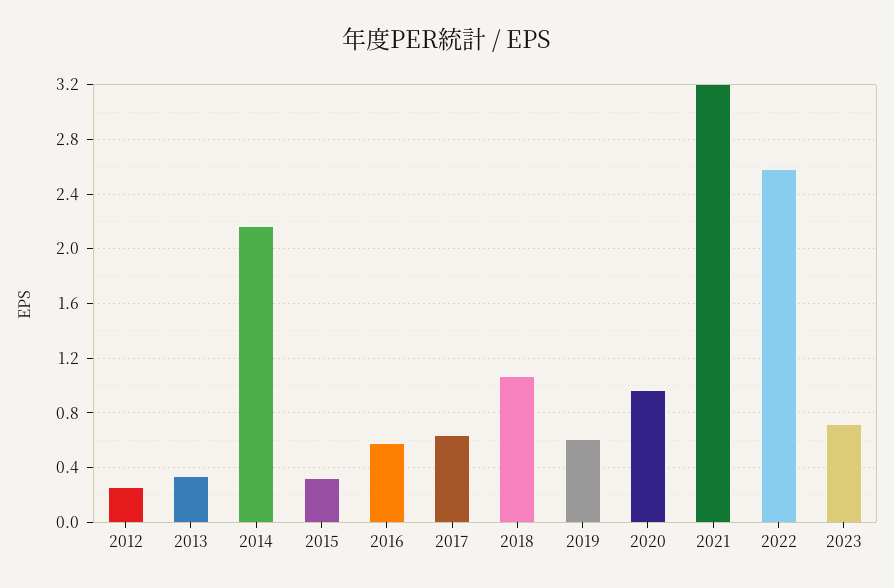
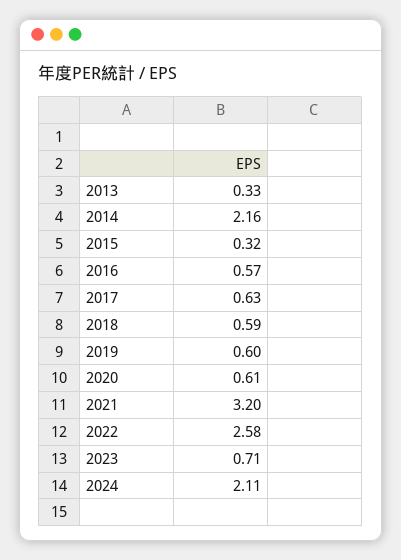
2012: 0.25 -> none
2018: 1.05 -> 0.59
2020: 0.95 -> 0.61
2024: none -> 2.11

